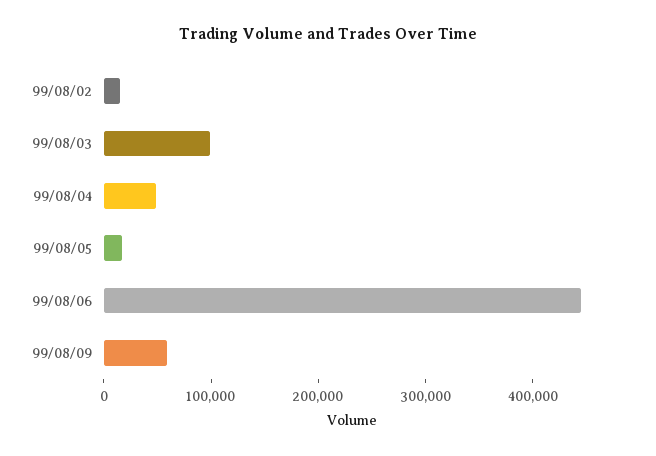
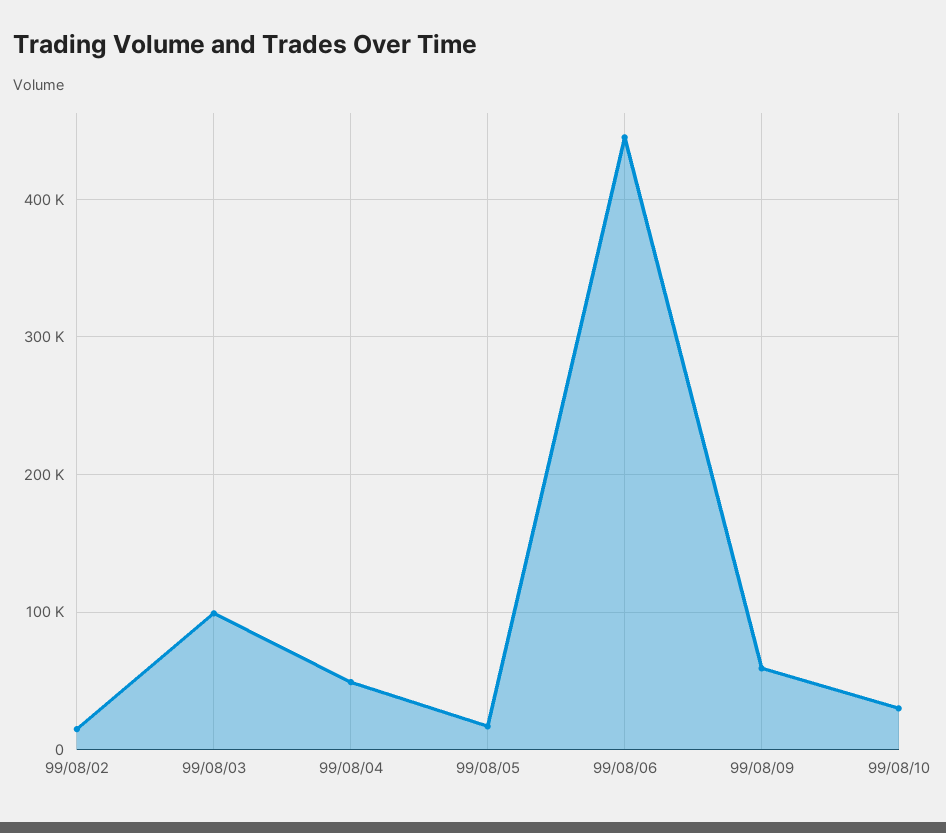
99/08/10: none -> 30000

